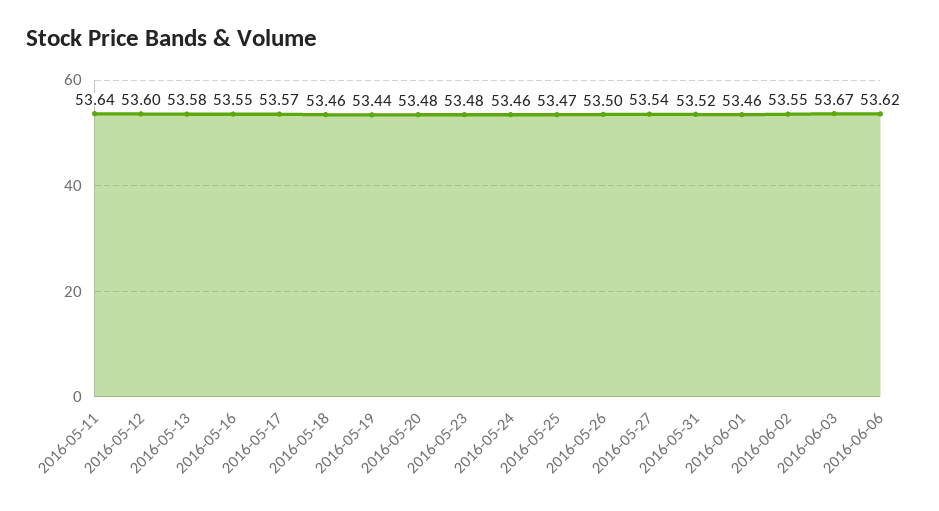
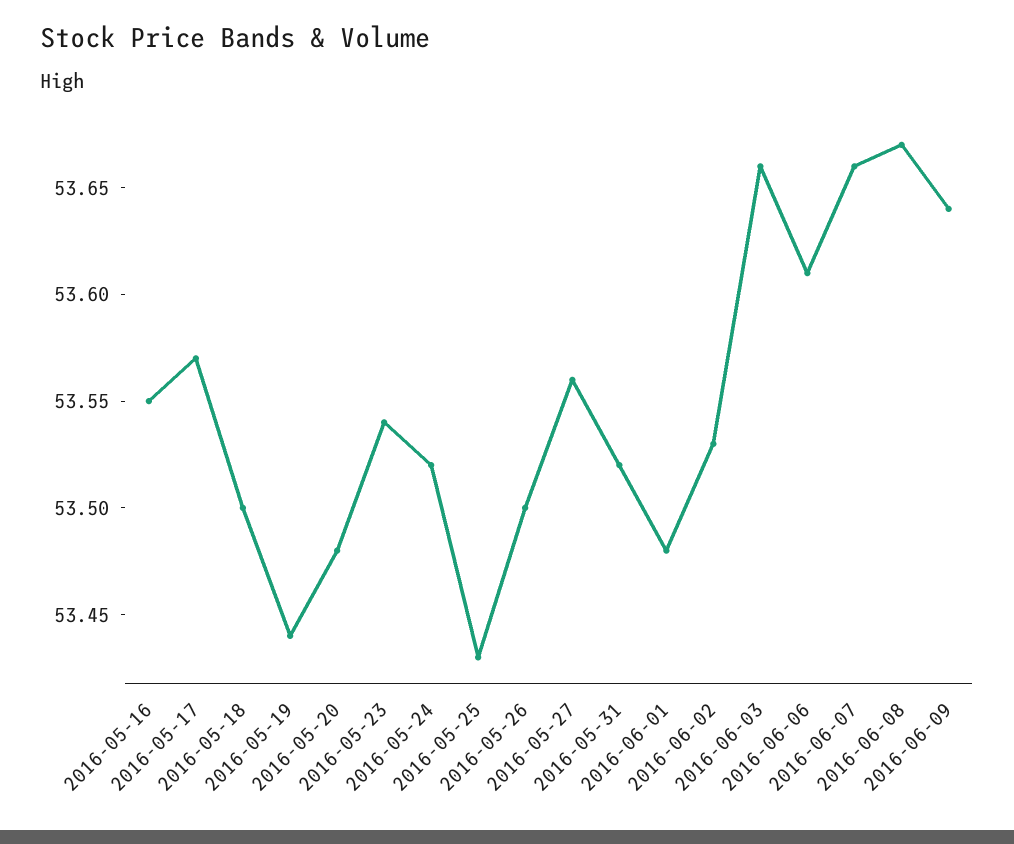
2016-05-11: 53.64 -> none
2016-05-12: 53.6 -> none
2016-05-13: 53.58 -> none
2016-05-18: 53.46 -> 53.5
2016-05-23: 53.48 -> 53.54
2016-05-24: 53.46 -> 53.52
2016-05-25: 53.47 -> 53.43
2016-05-27: 53.54 -> 53.56
2016-06-01: 53.46 -> 53.48
2016-06-02: 53.55 -> 53.53
2016-06-03: 53.67 -> 53.66
2016-06-06: 53.62 -> 53.61
2016-06-07: none -> 53.66
2016-06-08: none -> 53.67
2016-06-09: none -> 53.64

